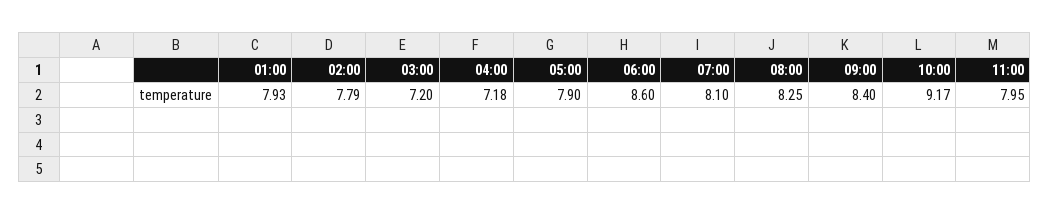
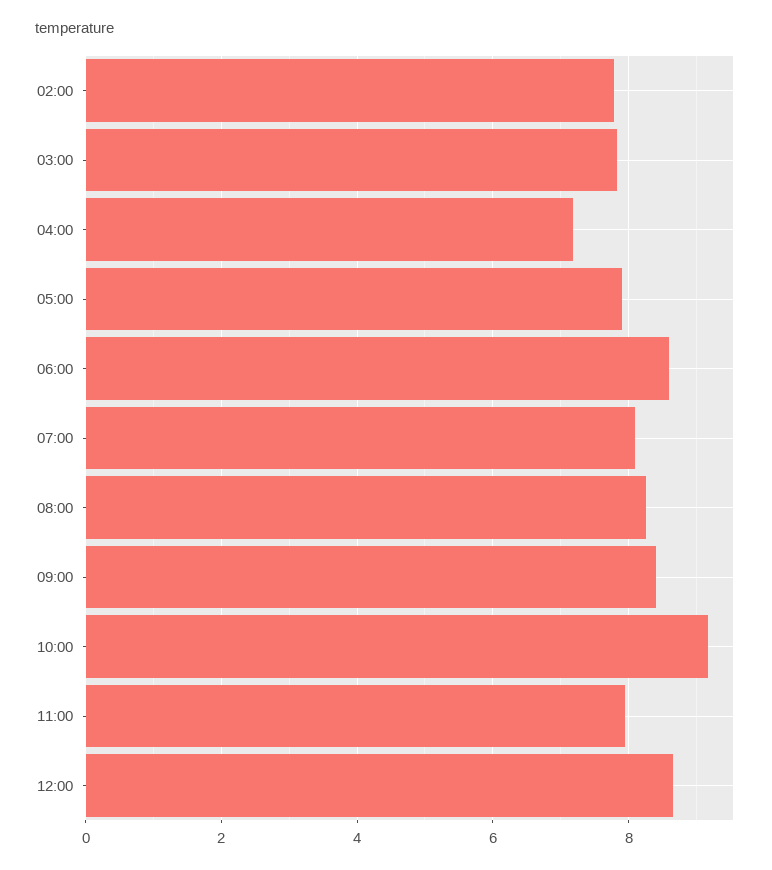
01:00: 7.93 -> none
03:00: 7.2 -> 7.8
12:00: none -> 8.6

